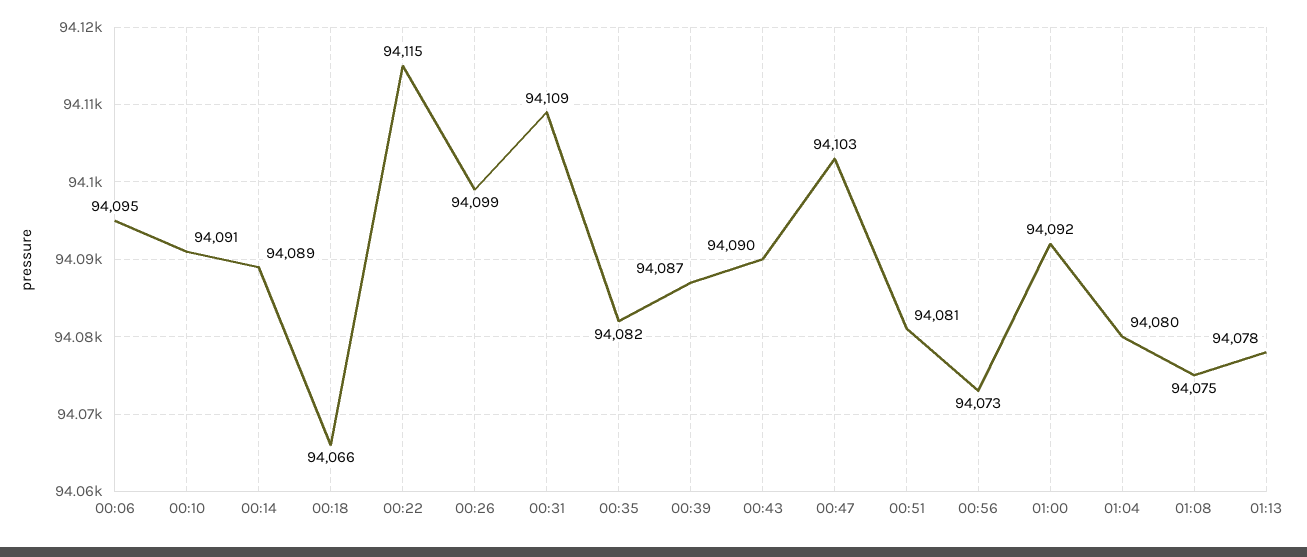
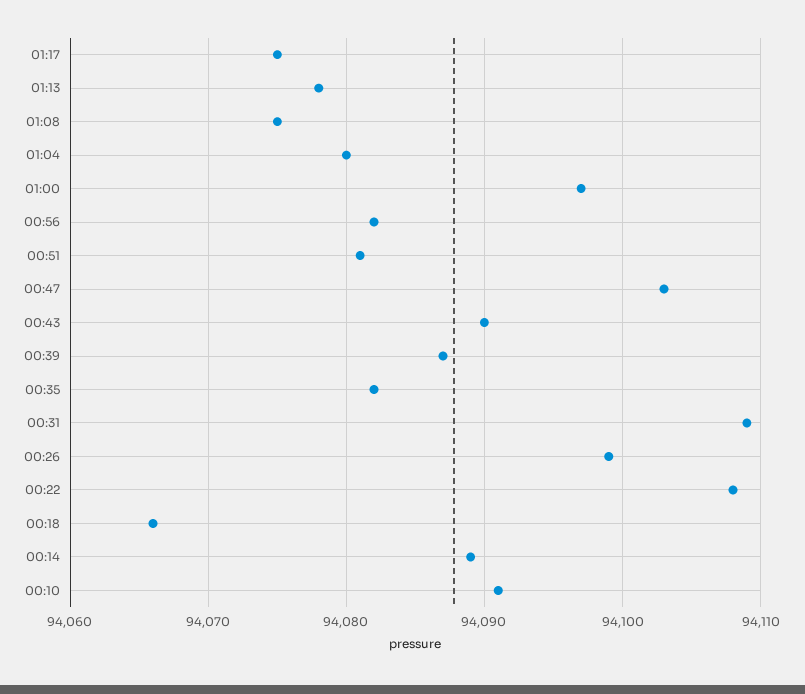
00:06: 94095 -> none
00:22: 94115 -> 94108
00:56: 94073 -> 94082
01:00: 94092 -> 94097
01:17: none -> 94075

